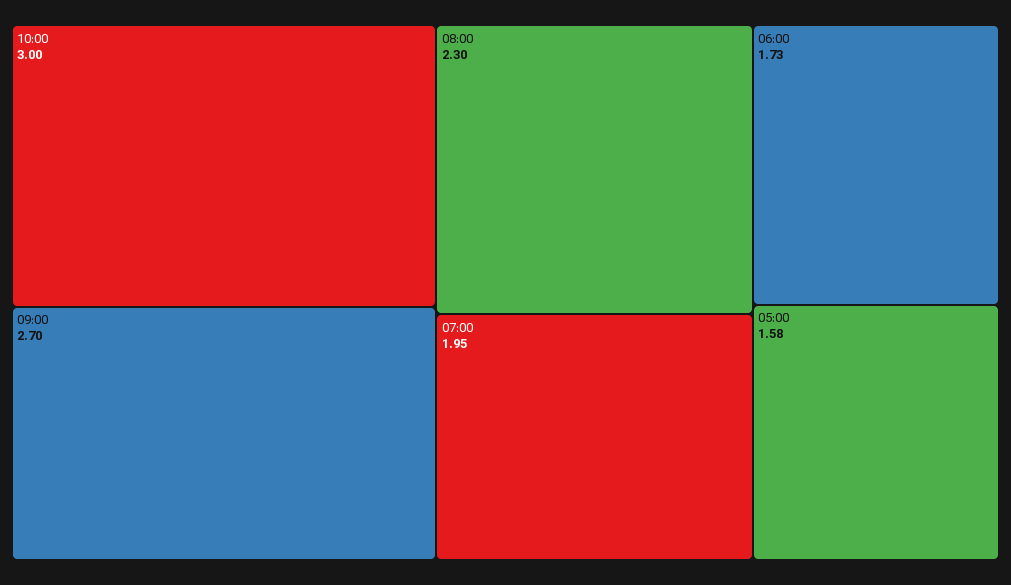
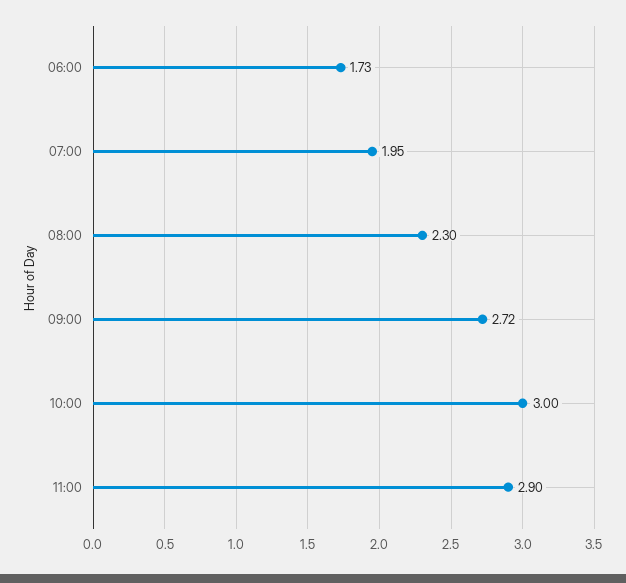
09:00: 2.7 -> 2.72
05:00: 1.58 -> none
11:00: none -> 2.9

